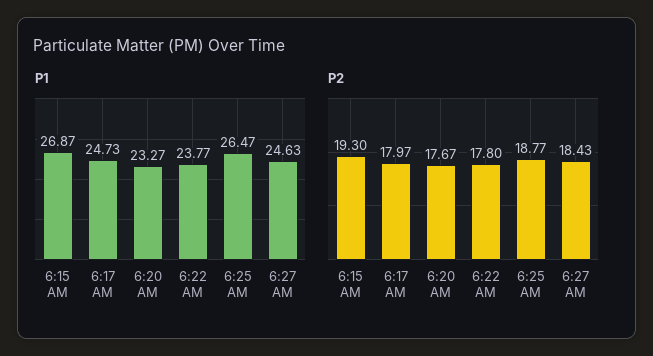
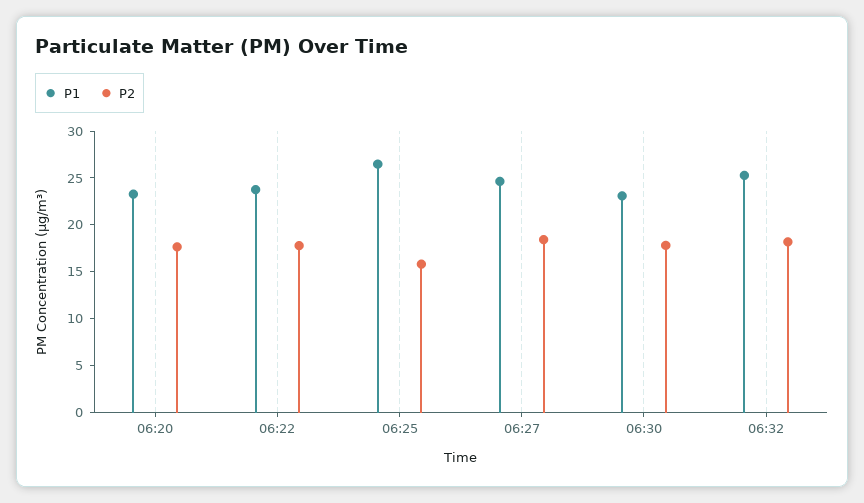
P1, 6:15 AM: 26.87 -> none
P1, 6:17 AM: 24.73 -> none
P2, 6:15 AM: 19.3 -> none
P2, 6:17 AM: 17.97 -> none
P2, 6:25 AM: 18.77 -> 16
P1, 06:30: none -> 23
P2, 06:30: none -> 18
P1, 06:32: none -> 25
P2, 06:32: none -> 18

